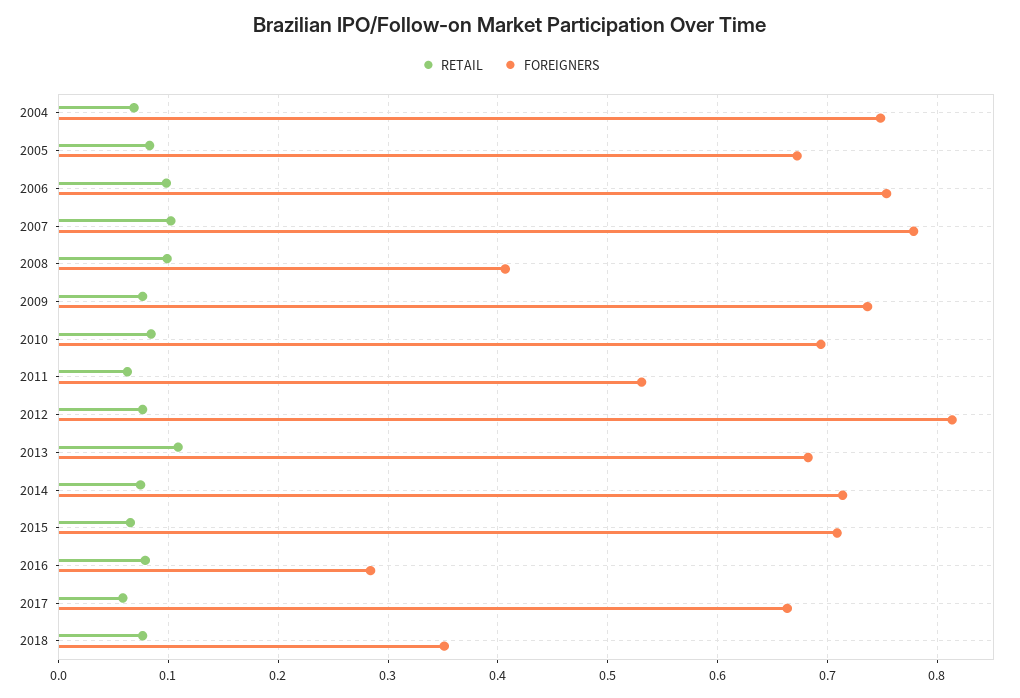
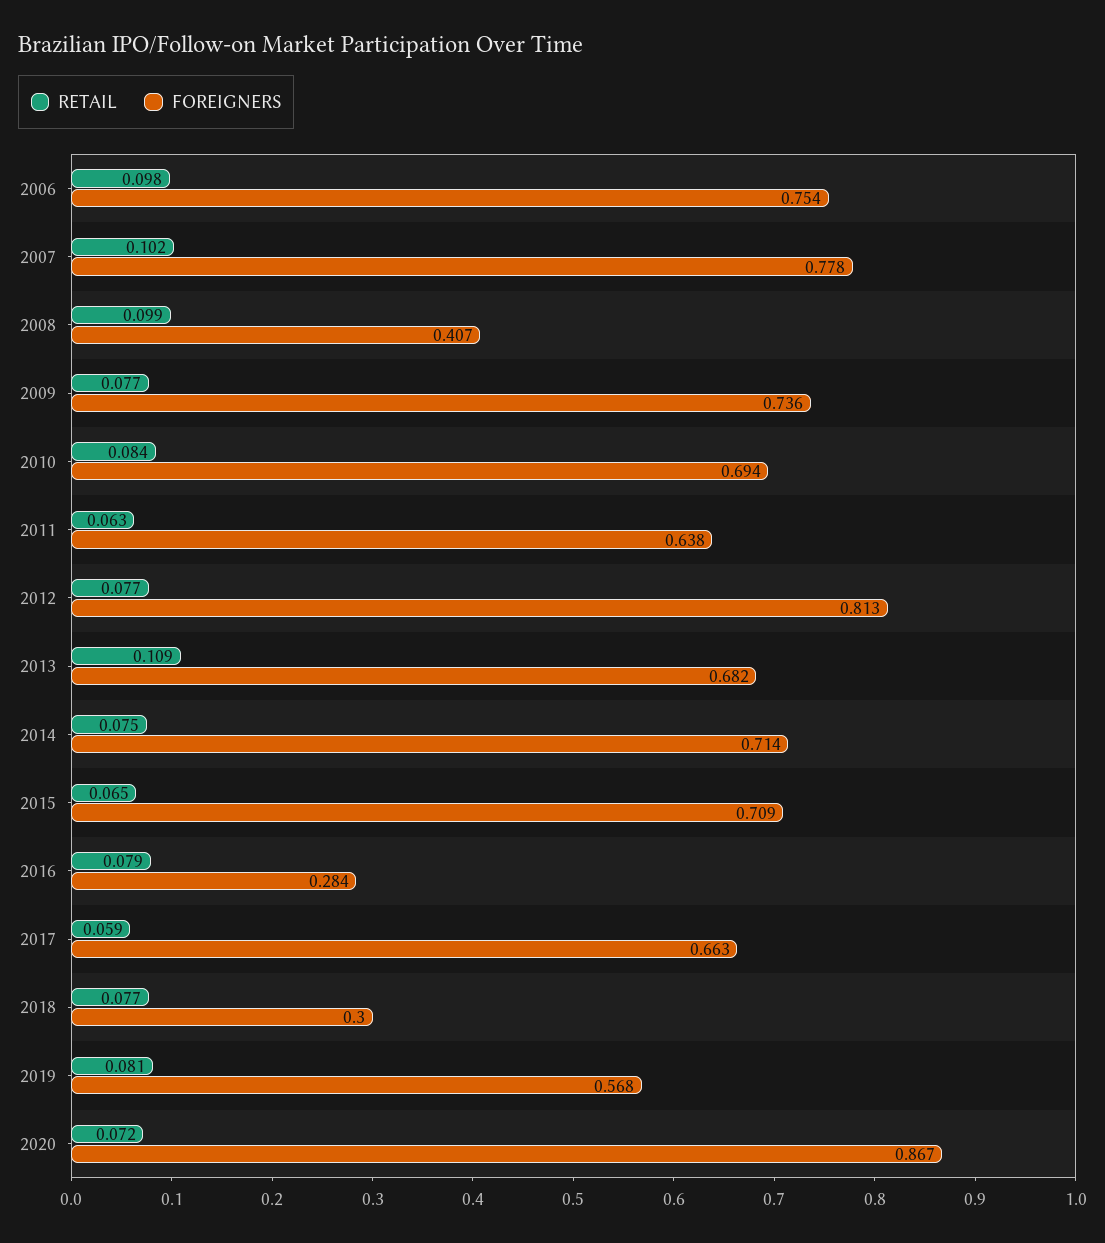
RETAIL, 2004: 0.07 -> none
FOREIGNERS, 2004: 0.75 -> none
RETAIL, 2005: 0.08 -> none
FOREIGNERS, 2005: 0.67 -> none
FOREIGNERS, 2011: 0.53 -> 0.638
FOREIGNERS, 2018: 0.35 -> 0.3
RETAIL, 2019: none -> 0.081
FOREIGNERS, 2019: none -> 0.568
RETAIL, 2020: none -> 0.072
FOREIGNERS, 2020: none -> 0.867

